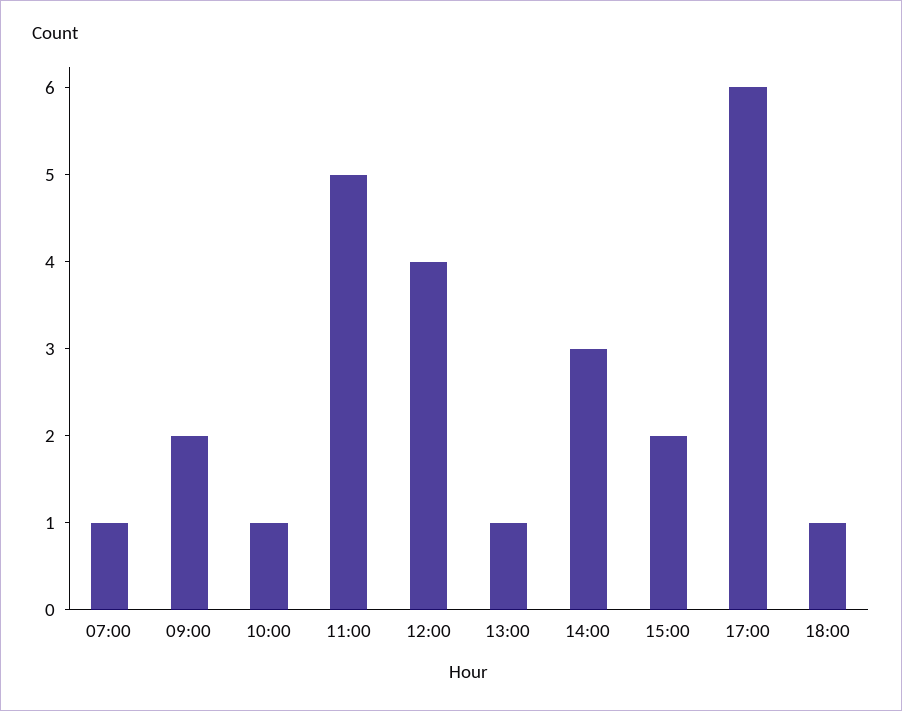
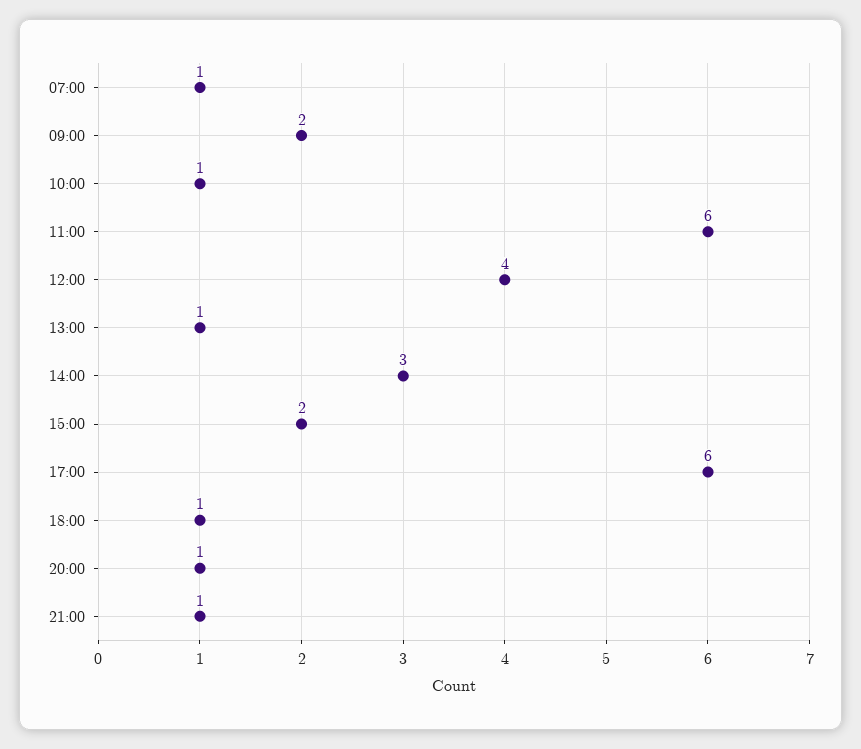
11:00: 5 -> 6
20:00: none -> 1
21:00: none -> 1

